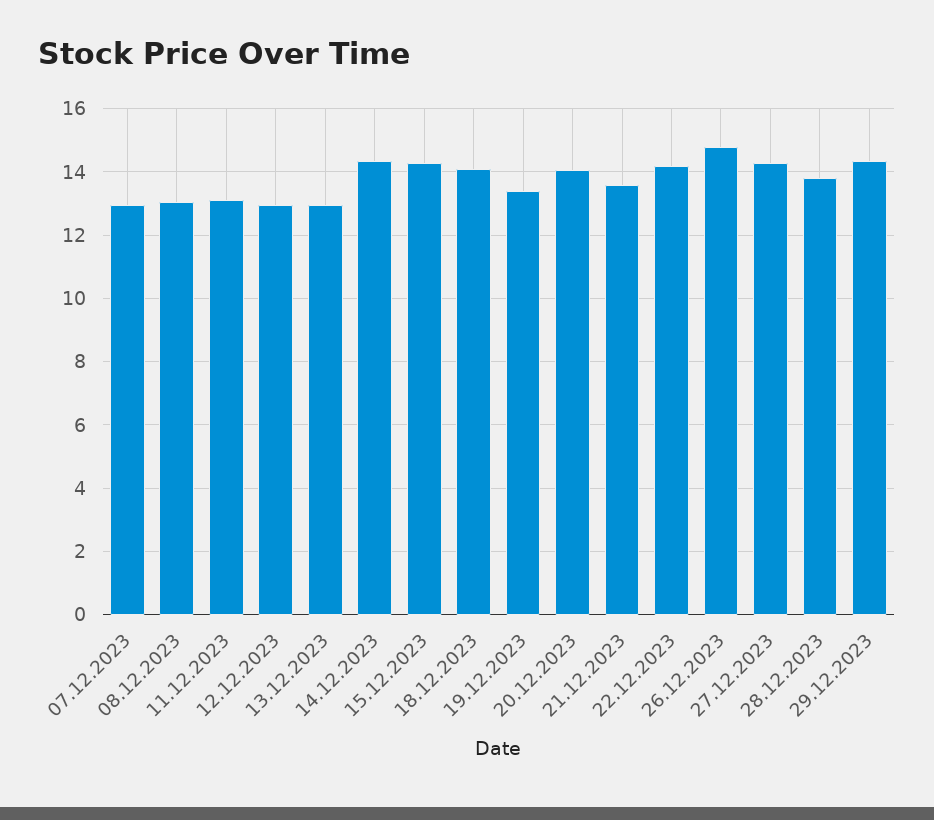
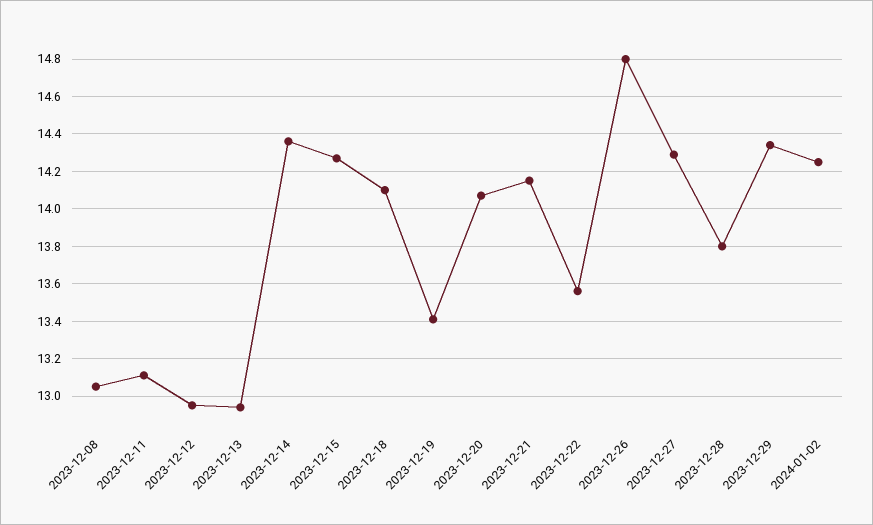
07.12.2023: 13 -> none
21.12.2023: 13.6 -> 14.15
22.12.2023: 14.2 -> 13.55
2024-01-02: none -> 14.25

